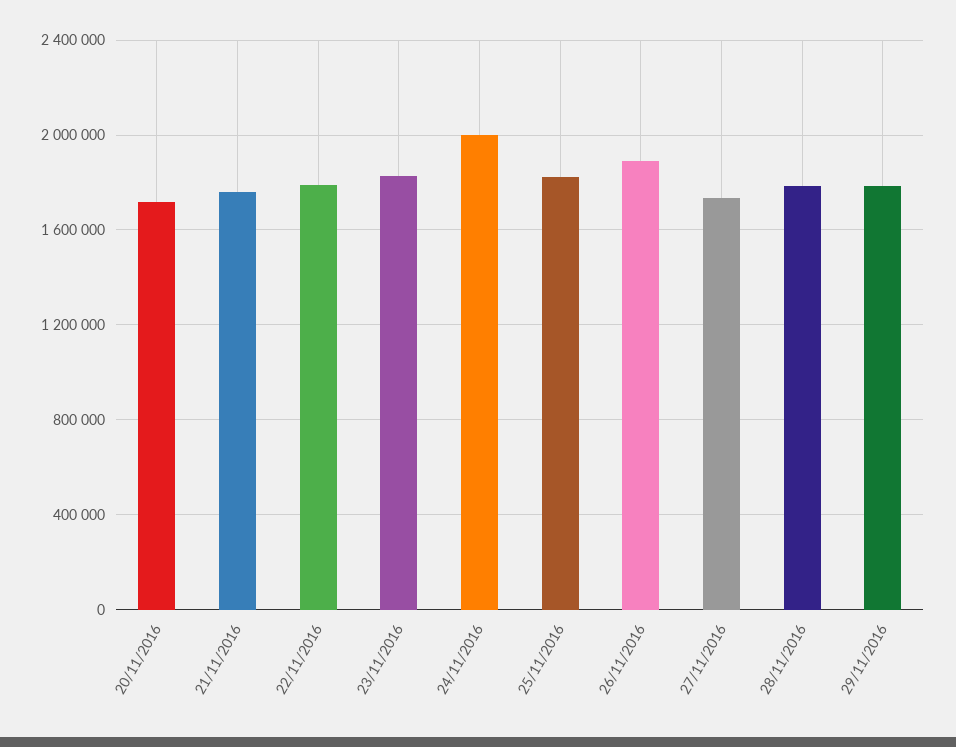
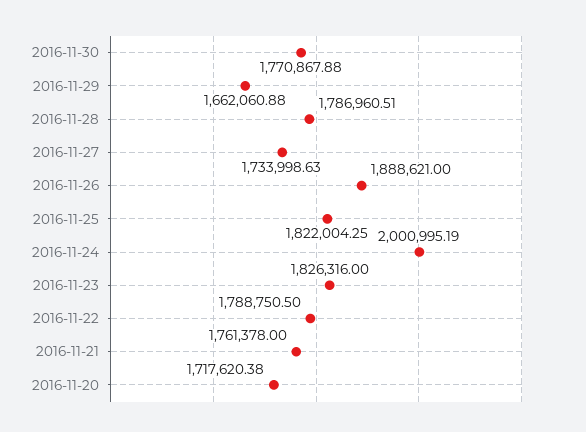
29/11/2016: 1800000 -> 1662060.88
2016-11-30: none -> 1770867.88

